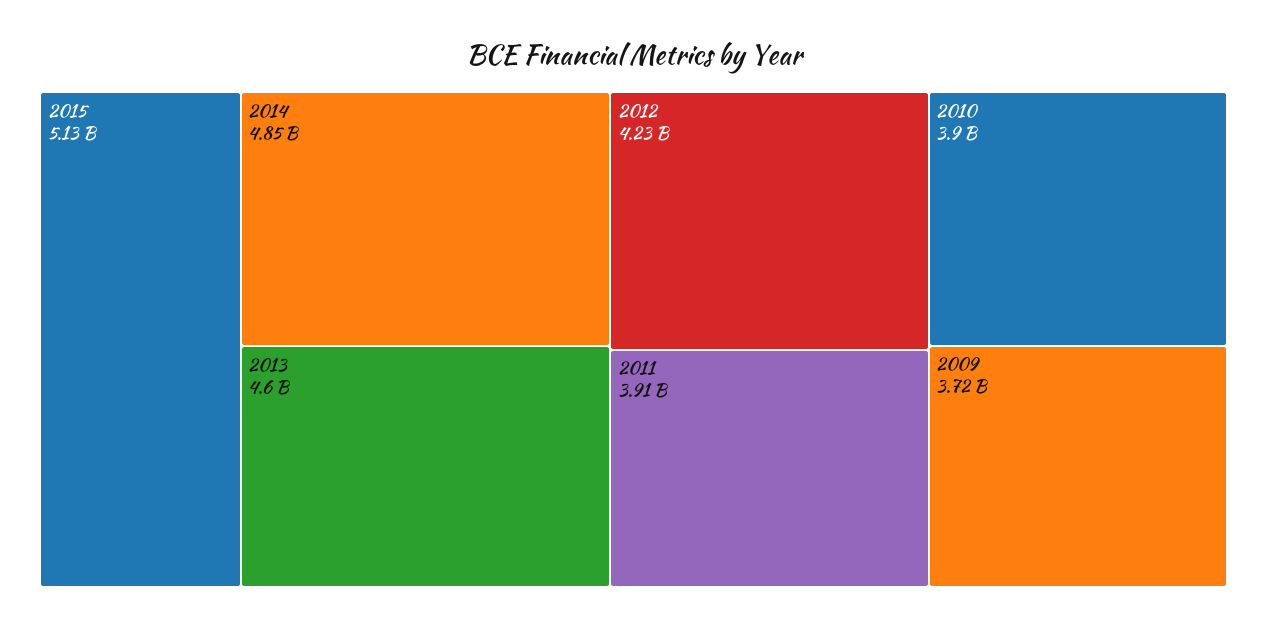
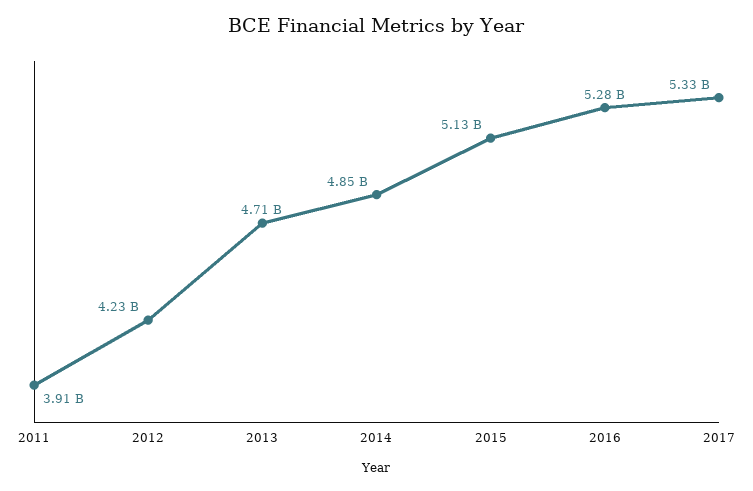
2013: 4600000000 -> 4710000000
2010: 3900000000 -> none
2009: 3720000000 -> none
2016: none -> 5280000000
2017: none -> 5330000000

